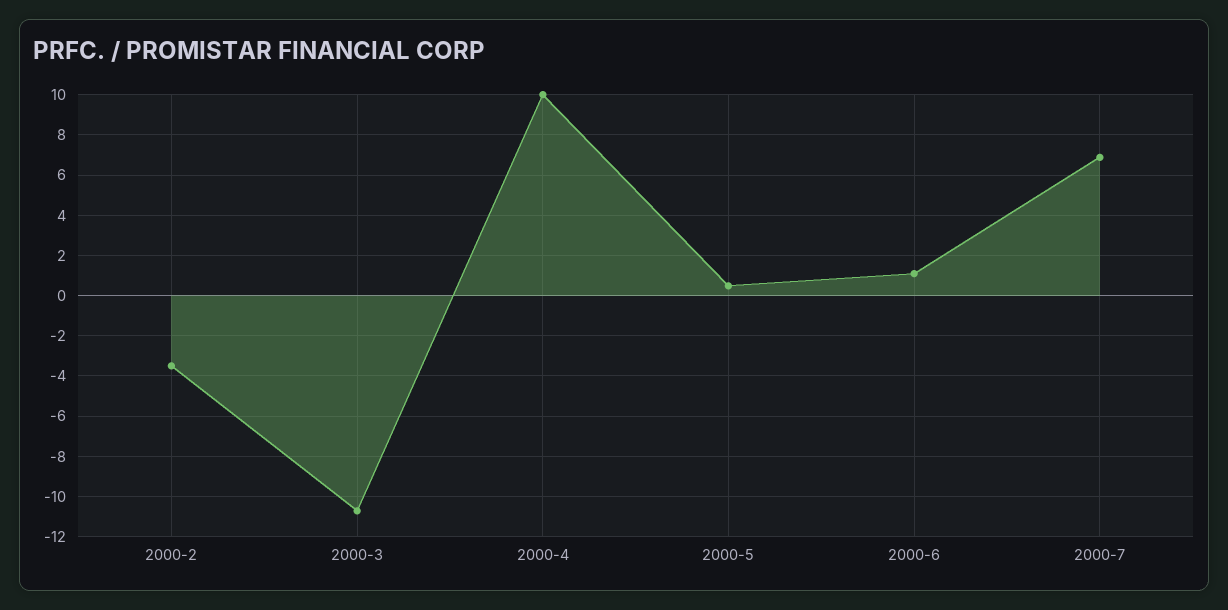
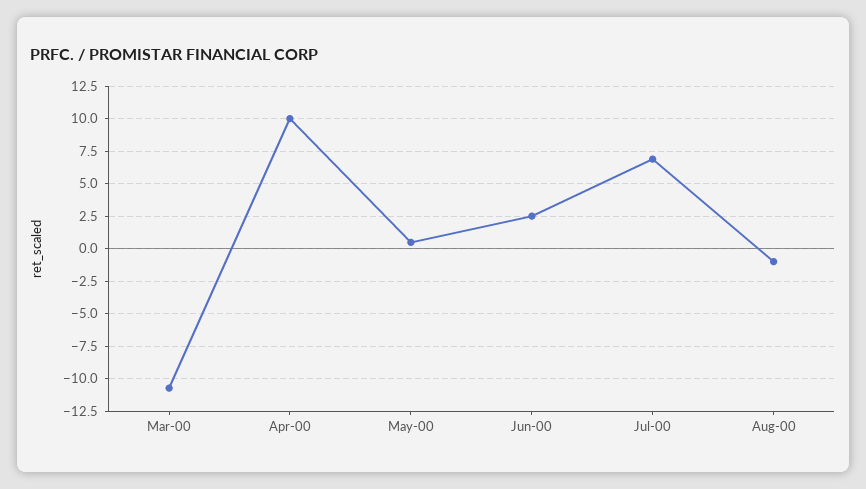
2000-2: -3.5 -> none
2000-6: 1 -> 2.5
Aug-00: none -> -1

